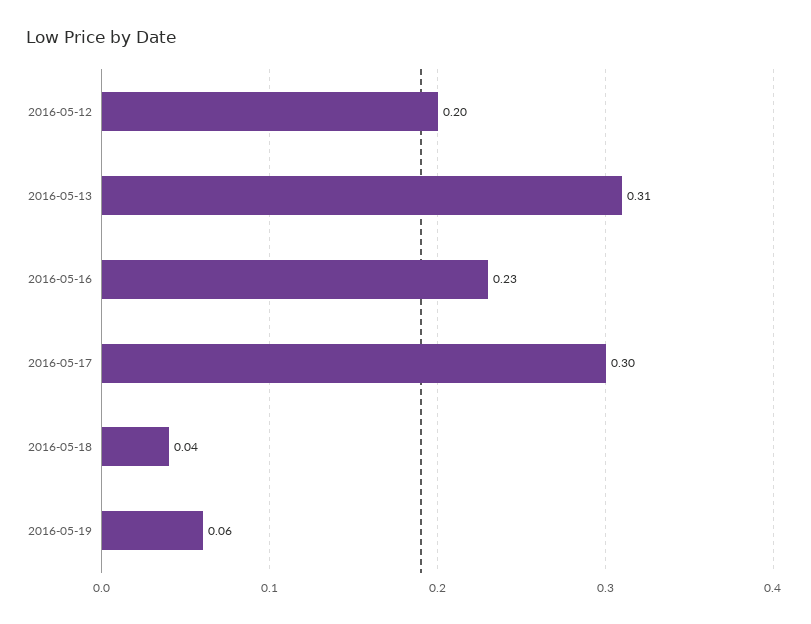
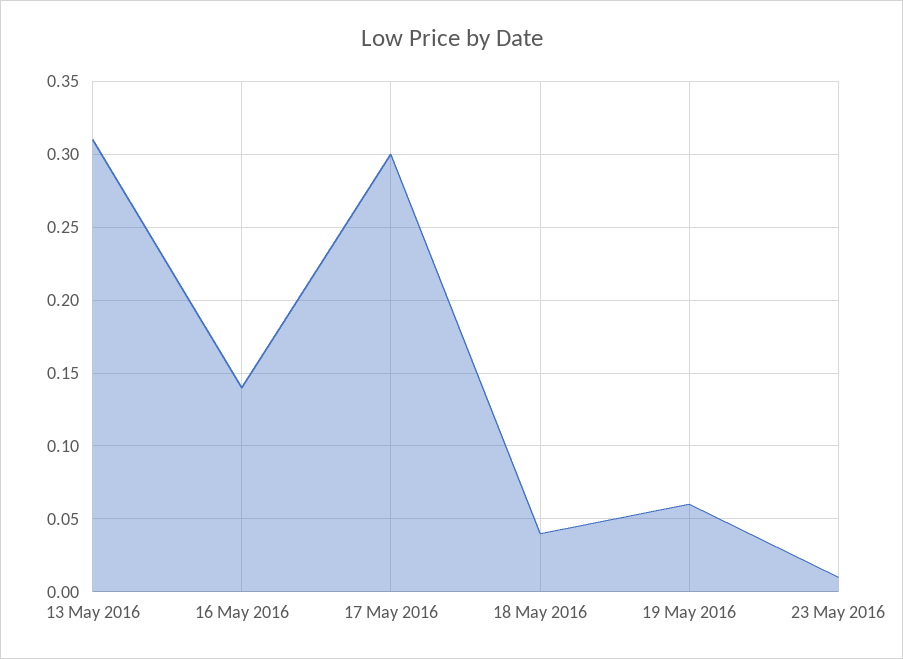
2016-05-12: 0.2 -> none
2016-05-16: 0.23 -> 0.14
23 May 2016: none -> 0.01

